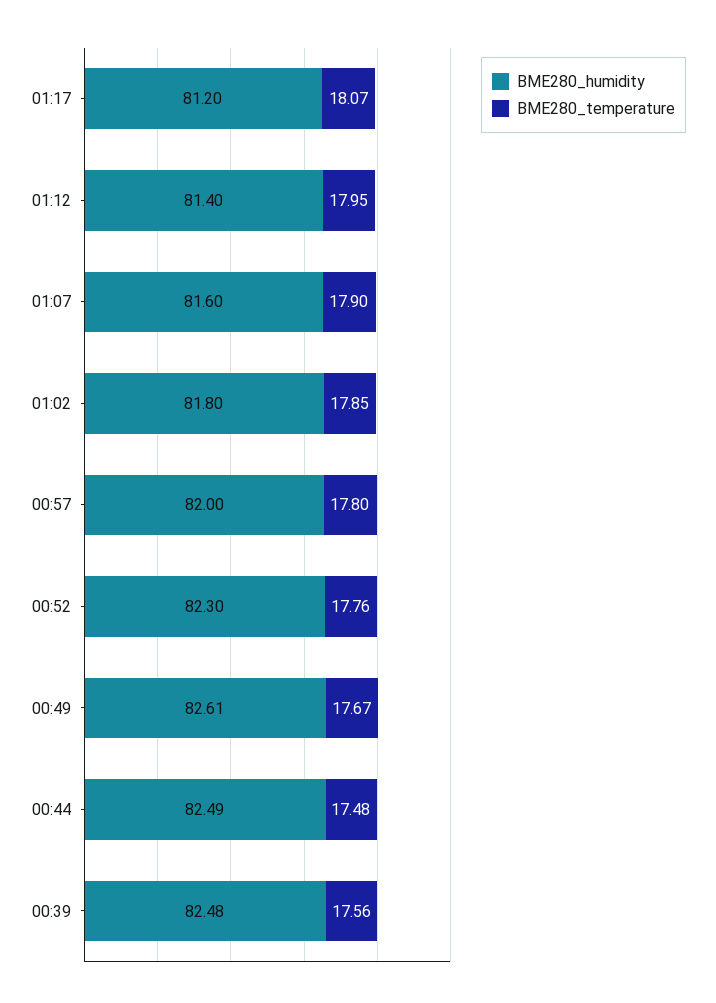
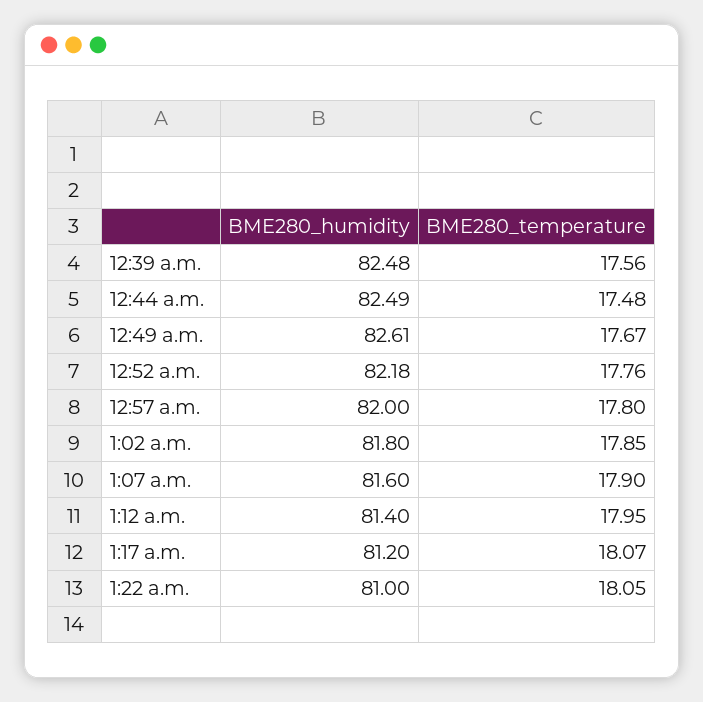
BME280_humidity, 00:52: 82.3 -> 82.18
BME280_humidity, 1:22 a.m.: none -> 81
BME280_temperature, 1:22 a.m.: none -> 18.05

